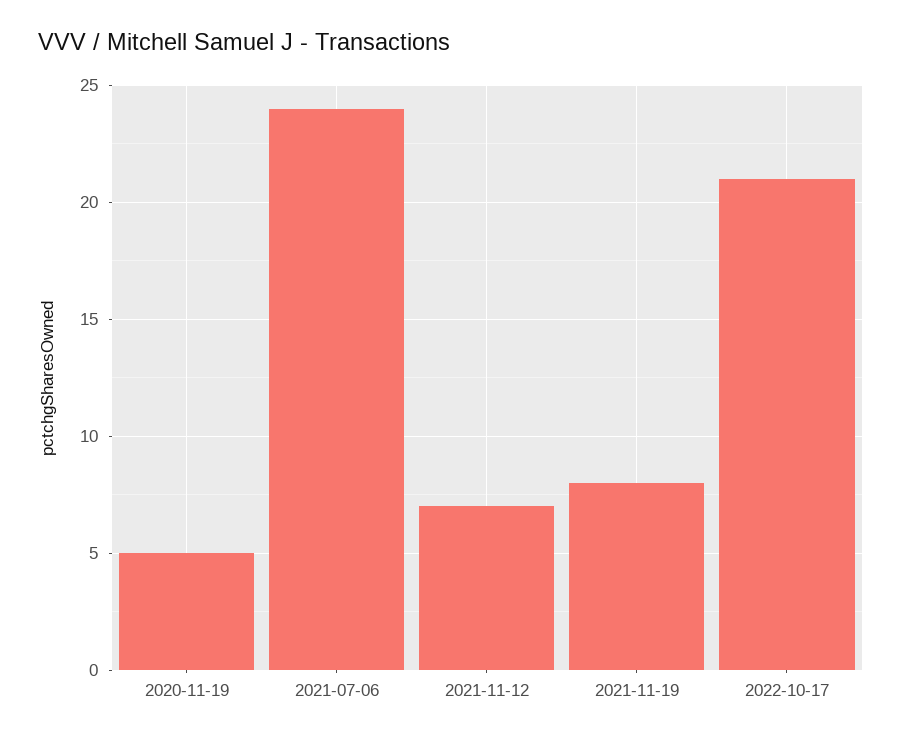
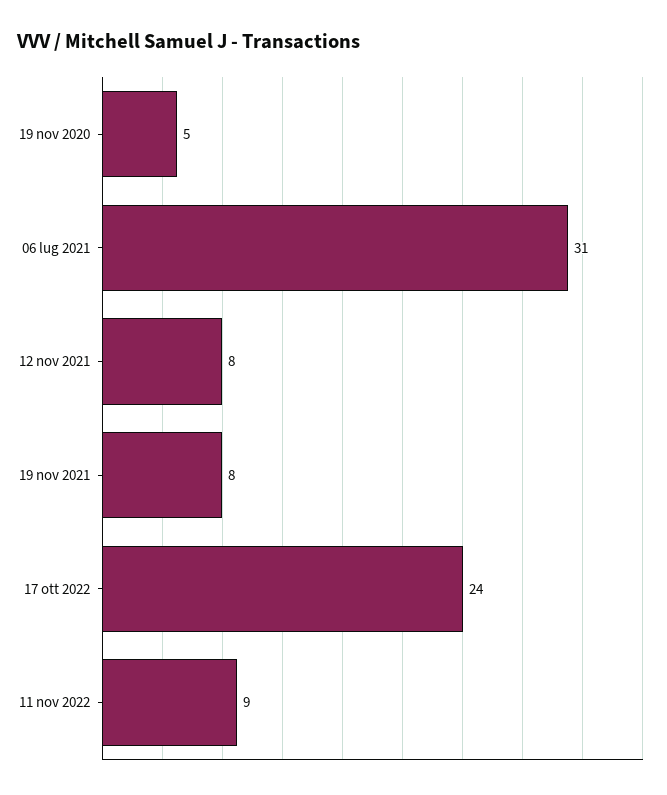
2021-07-06: 24 -> 31
2021-11-12: 7 -> 8
2022-10-17: 21 -> 24
11 nov 2022: none -> 9

